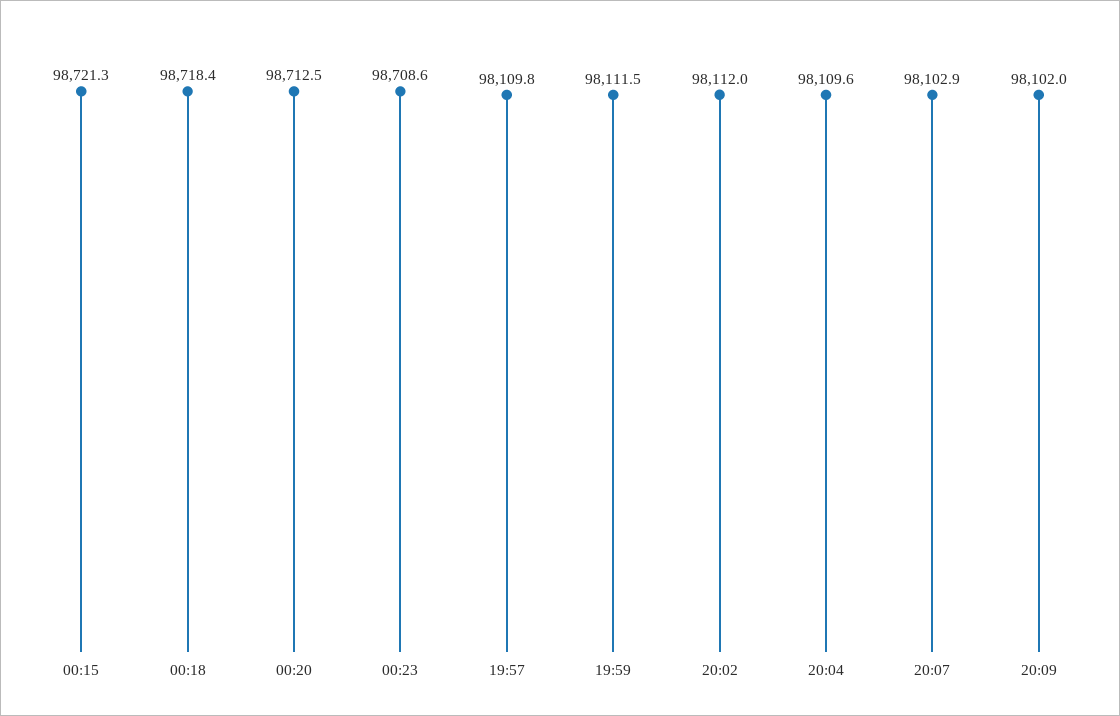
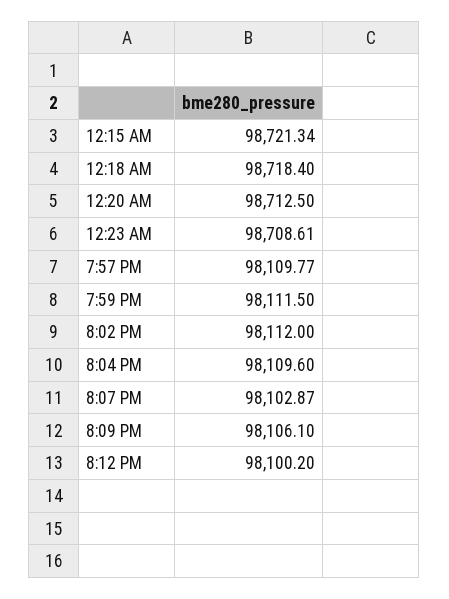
20:09: 98102 -> 98106.1
8:12 PM: none -> 98100.2

